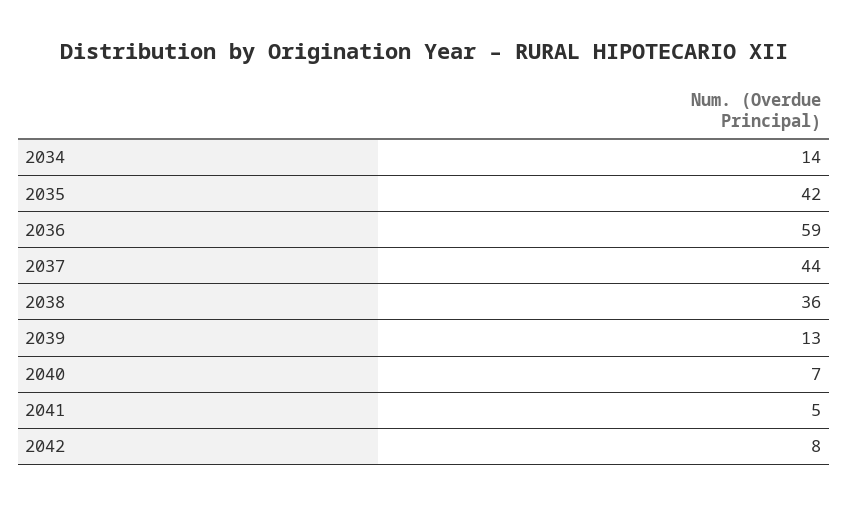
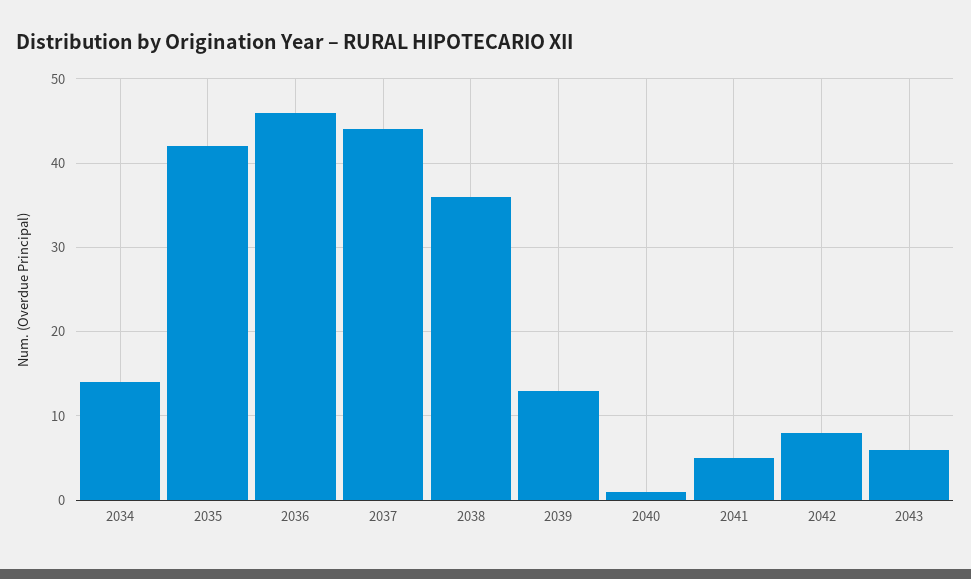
2036: 59 -> 46
2040: 7 -> 1
2043: none -> 6

